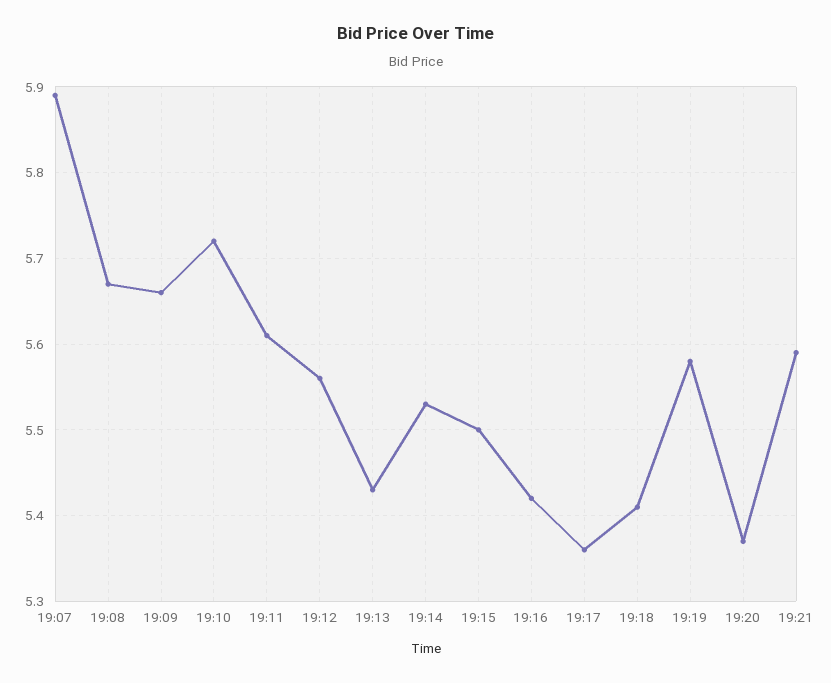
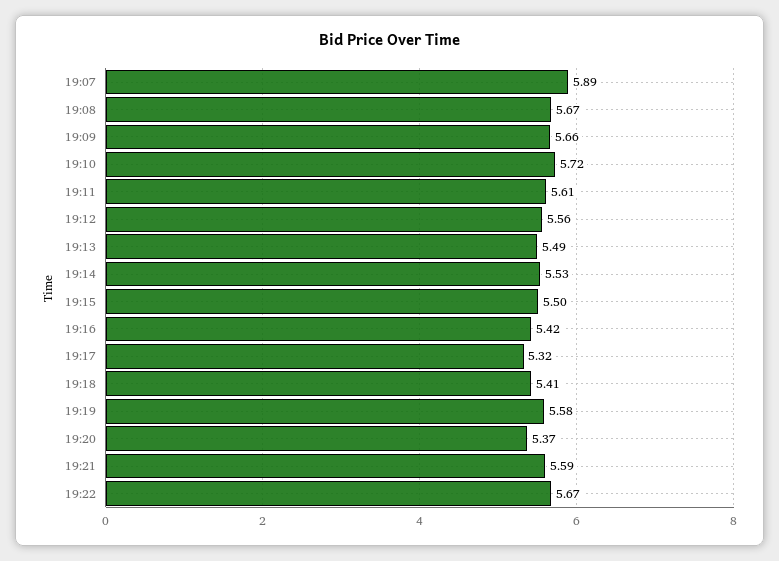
19:13: 5.43 -> 5.49
19:17: 5.36 -> 5.32
19:22: none -> 5.67

